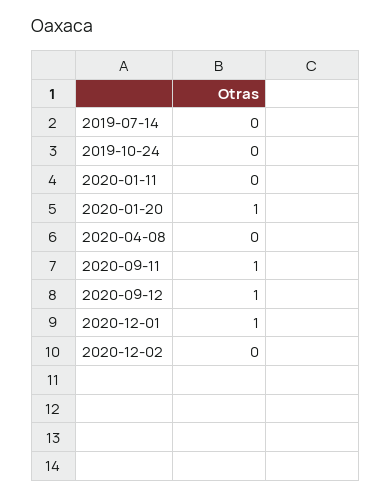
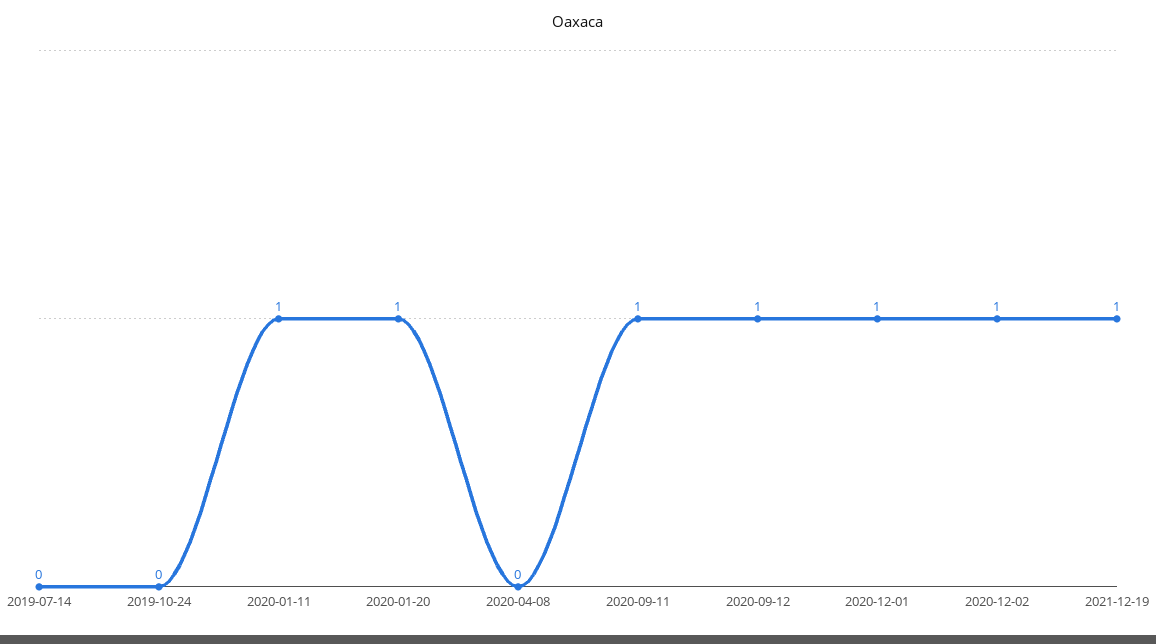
2020-01-11: 0 -> 1
2020-12-02: 0 -> 1
2021-12-19: none -> 1

